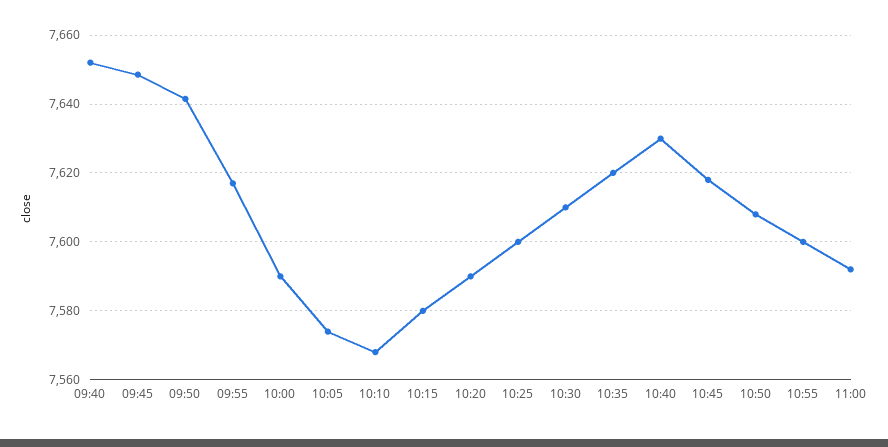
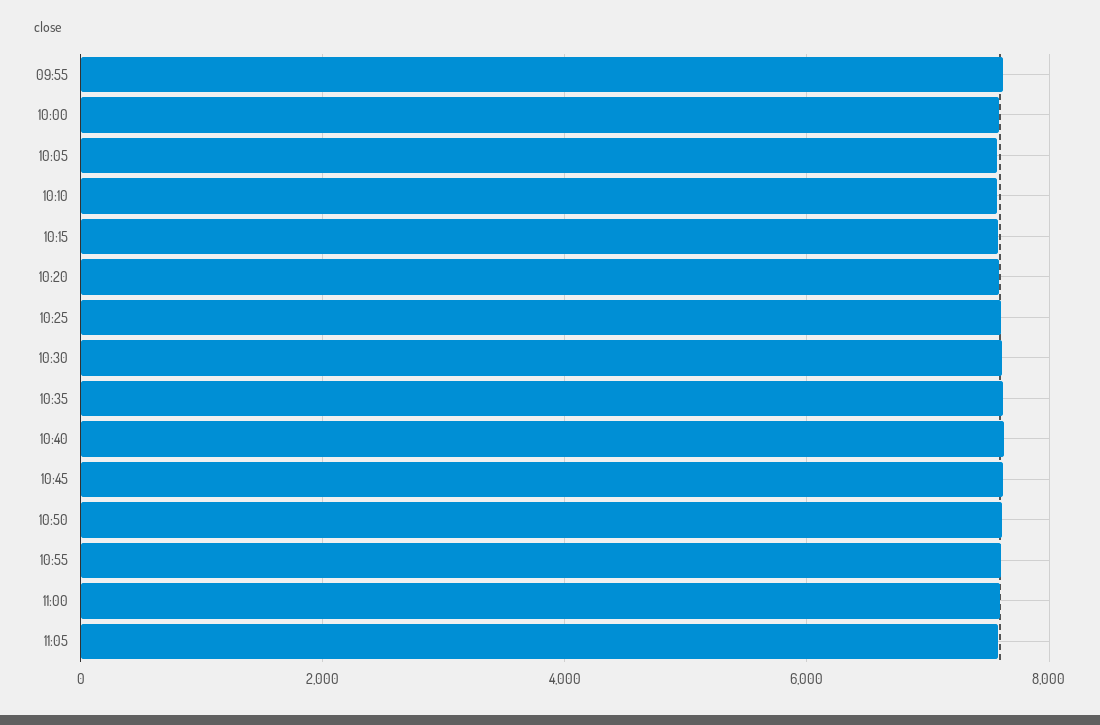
09:40: 7652 -> none
09:45: 7648 -> none
09:50: 7642 -> none
11:05: none -> 7600

